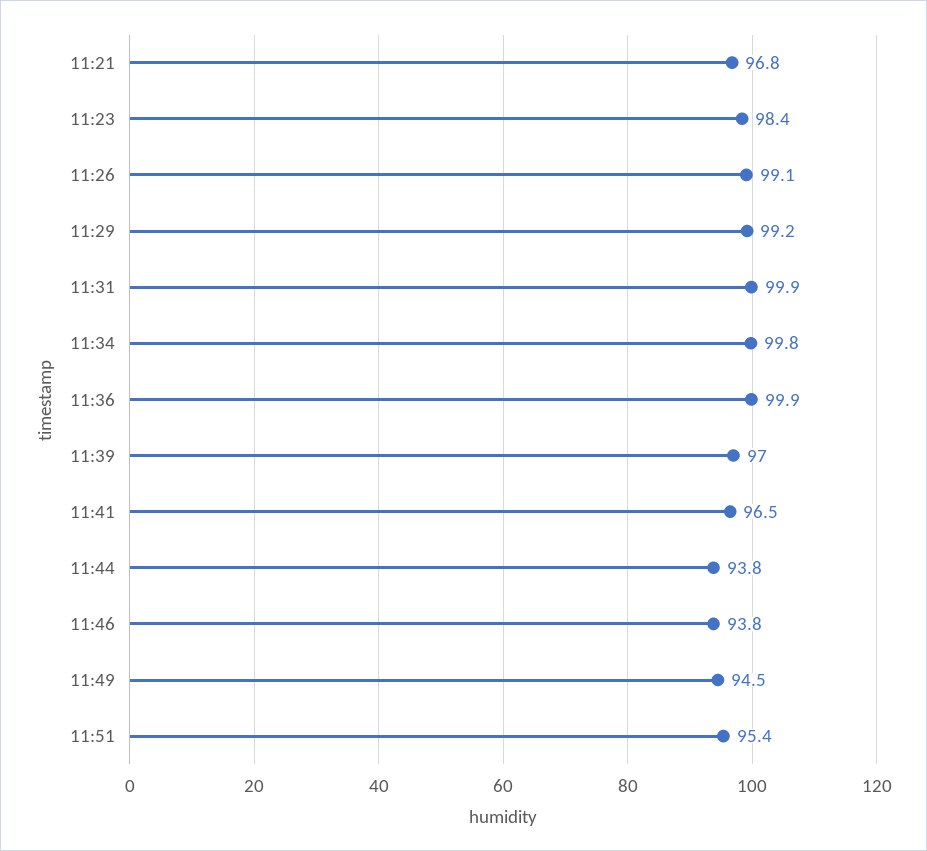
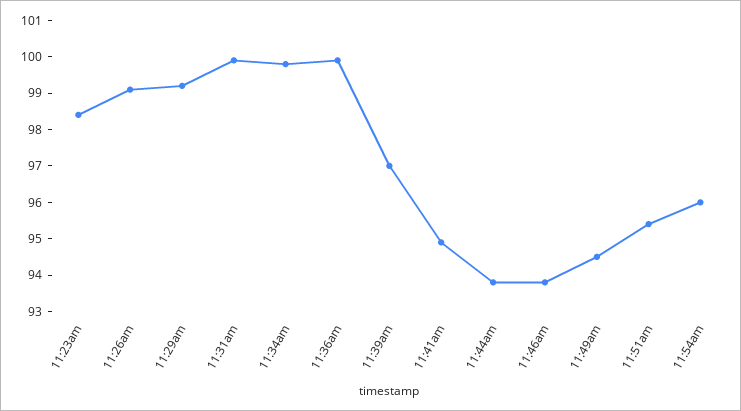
11:21: 96.8 -> none
11:41: 96.5 -> 95
11:54am: none -> 96

